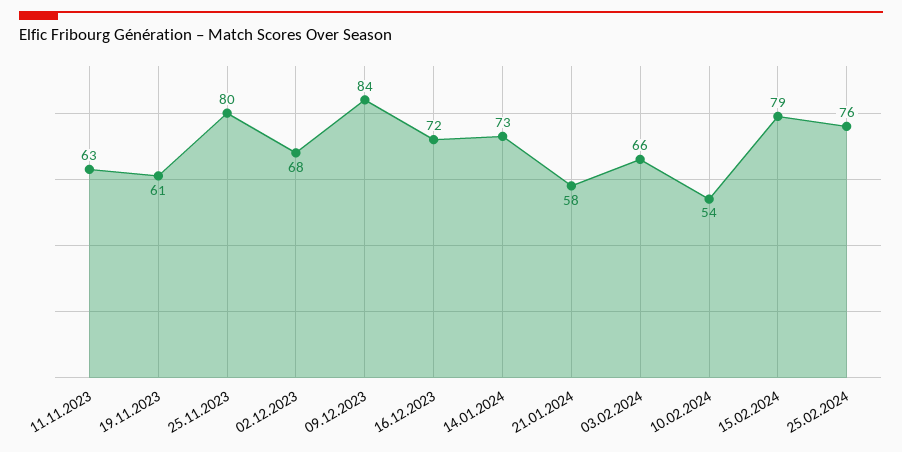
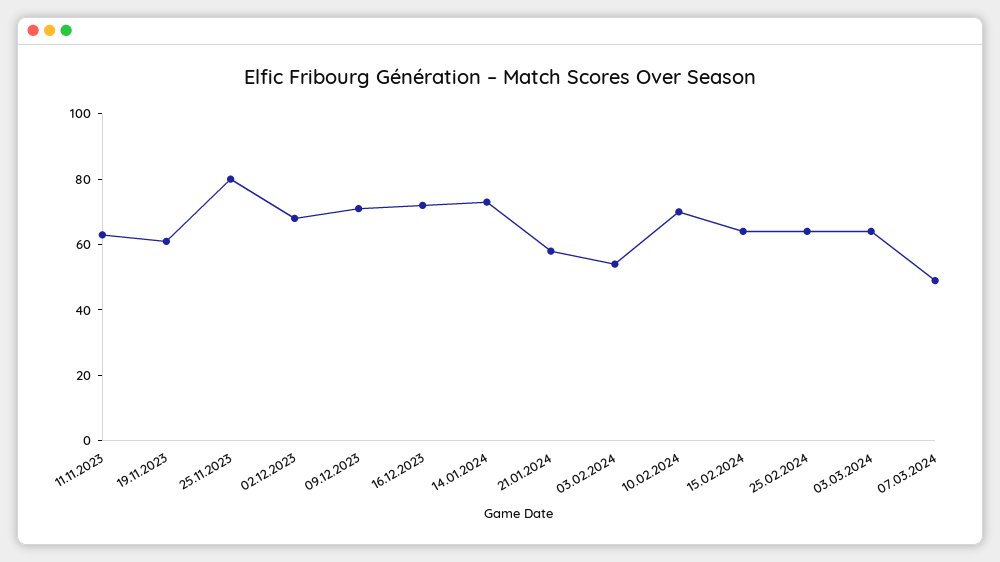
09.12.2023: 84 -> 70
03.02.2024: 66 -> 55
10.02.2024: 54 -> 70
15.02.2024: 79 -> 65
25.02.2024: 76 -> 65
03.03.2024: none -> 65
07.03.2024: none -> 50

